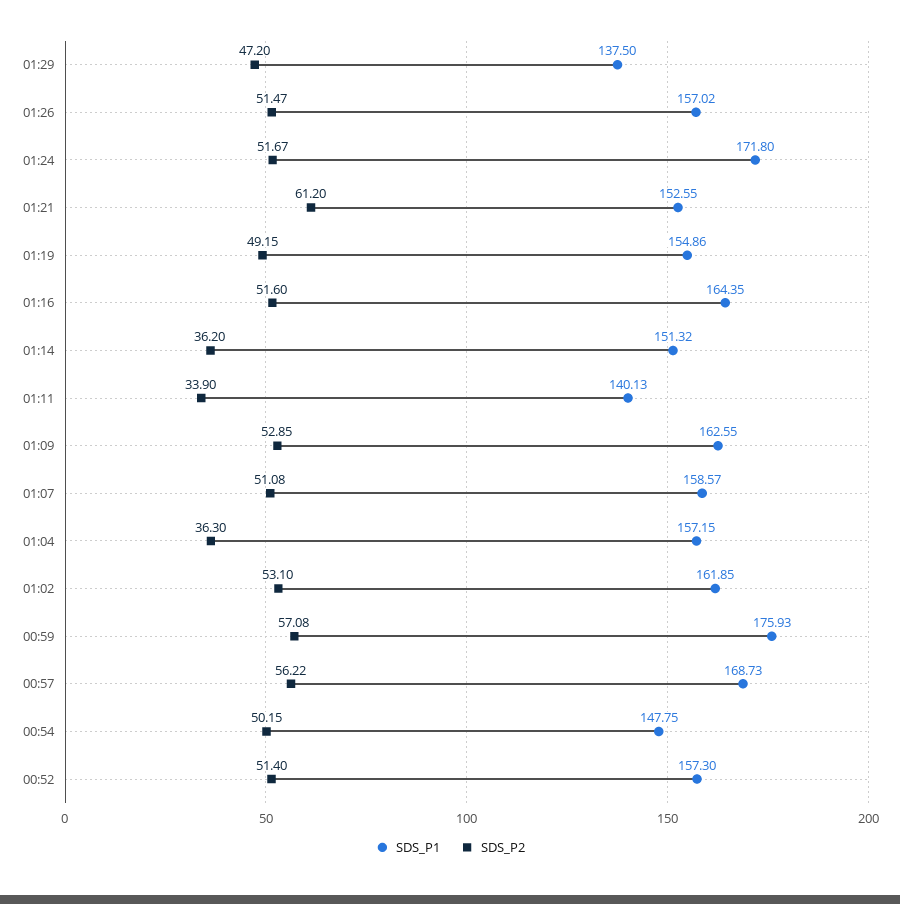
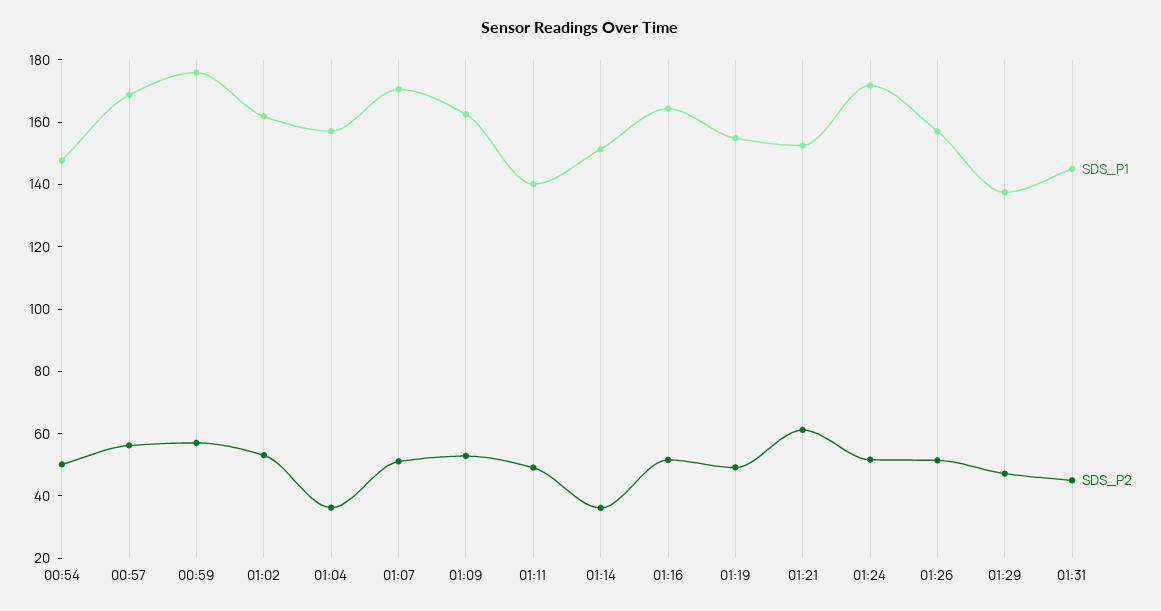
SDS_P2, 01:11: 33.9 -> 50
SDS_P1, 01:07: 158.57 -> 170
SDS_P1, 00:52: 157.3 -> none
SDS_P2, 00:52: 51.4 -> none
SDS_P1, 01:31: none -> 145
SDS_P2, 01:31: none -> 45

